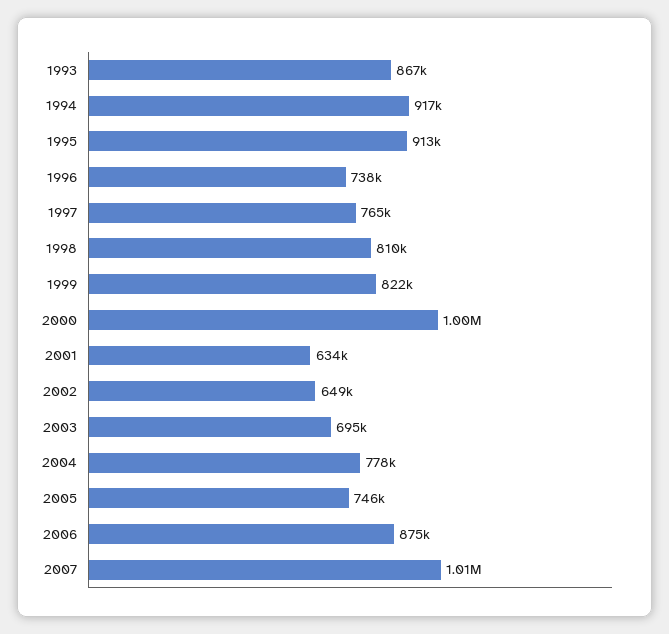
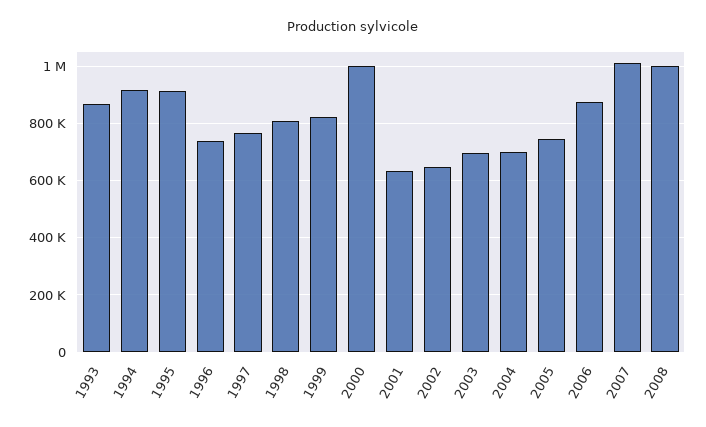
2004: 778000 -> 700000
2008: none -> 1000000

